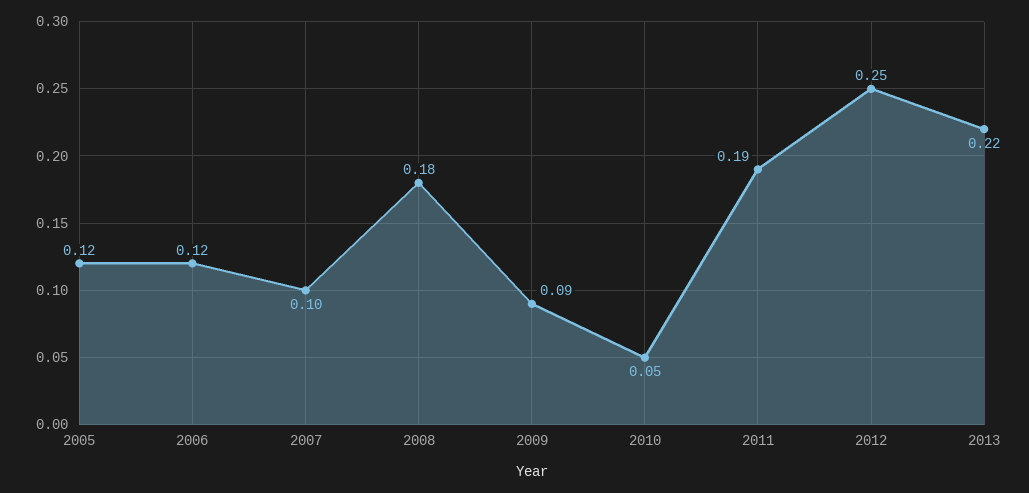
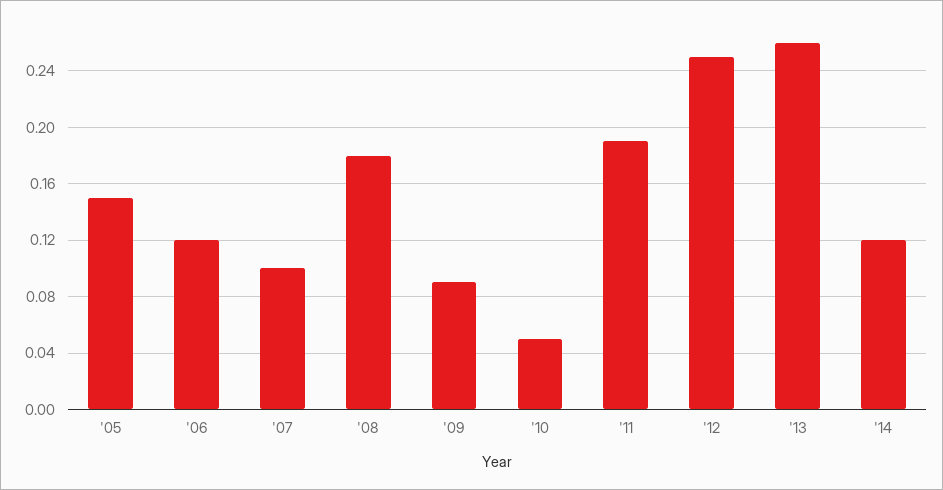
2005: 0.12 -> 0.15
2013: 0.22 -> 0.26
'14: none -> 0.12

